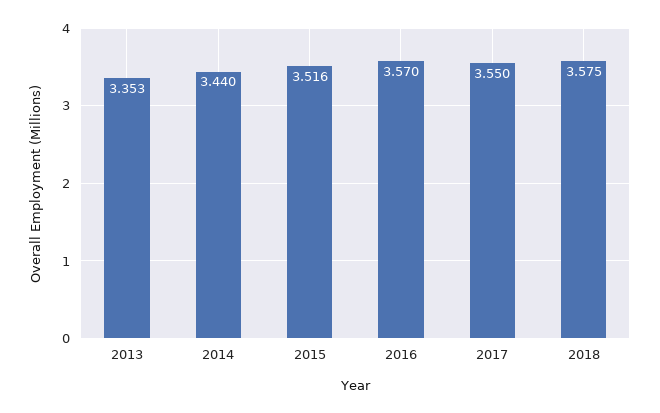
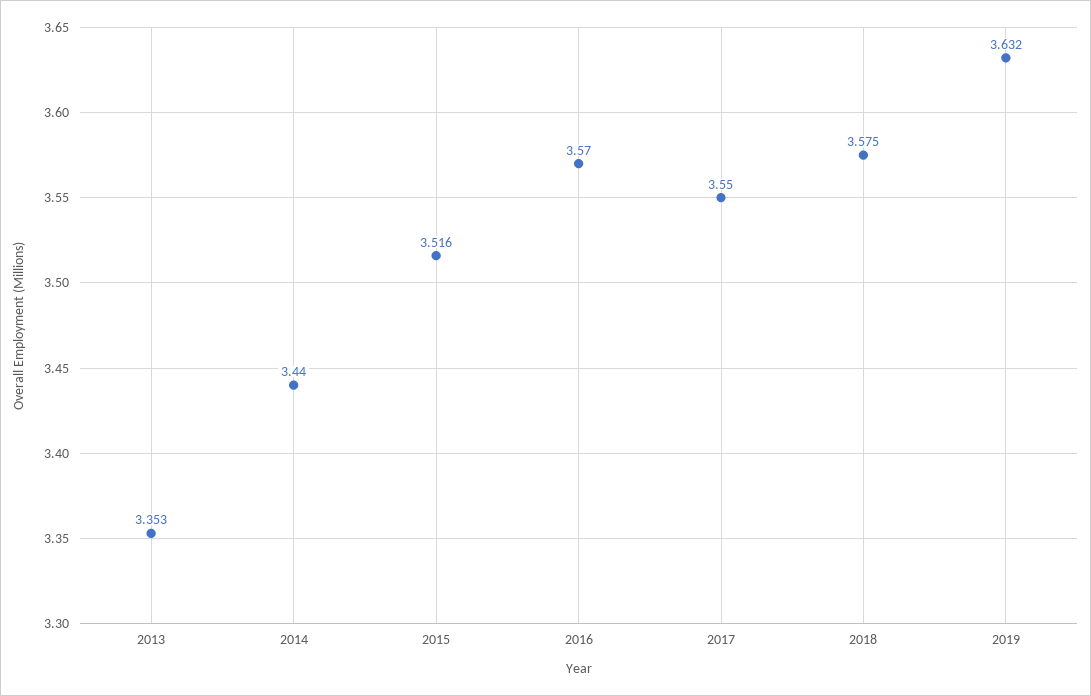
2019: none -> 3.632

